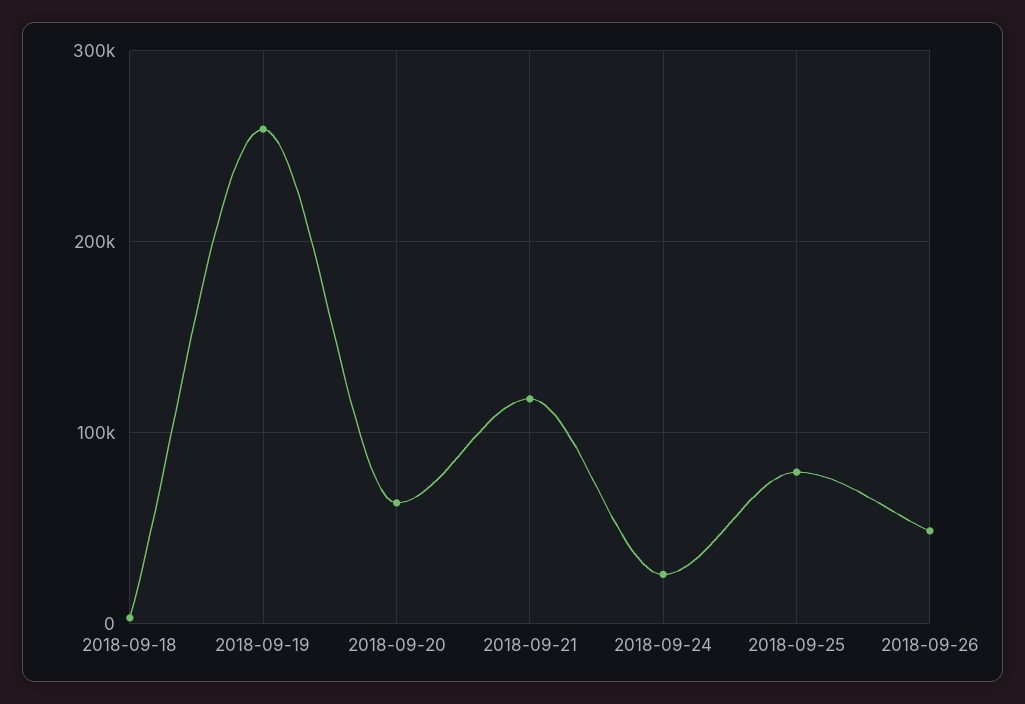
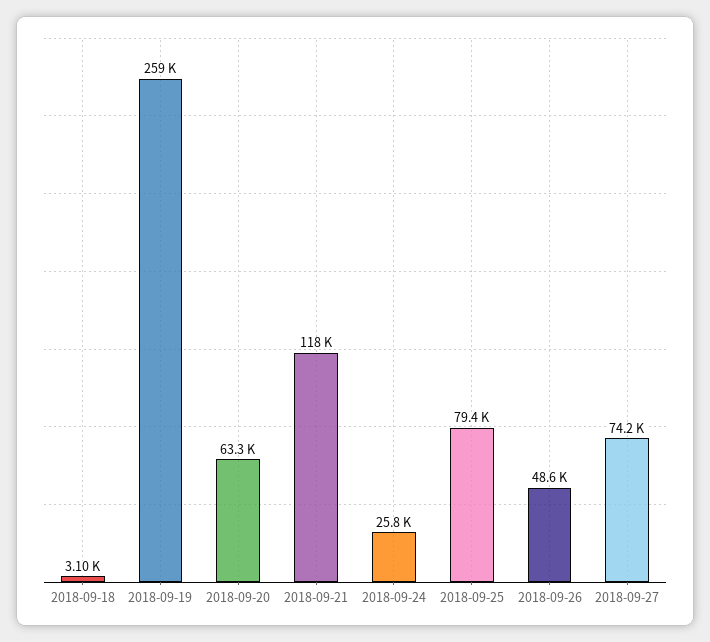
2018-09-27: none -> 74200

